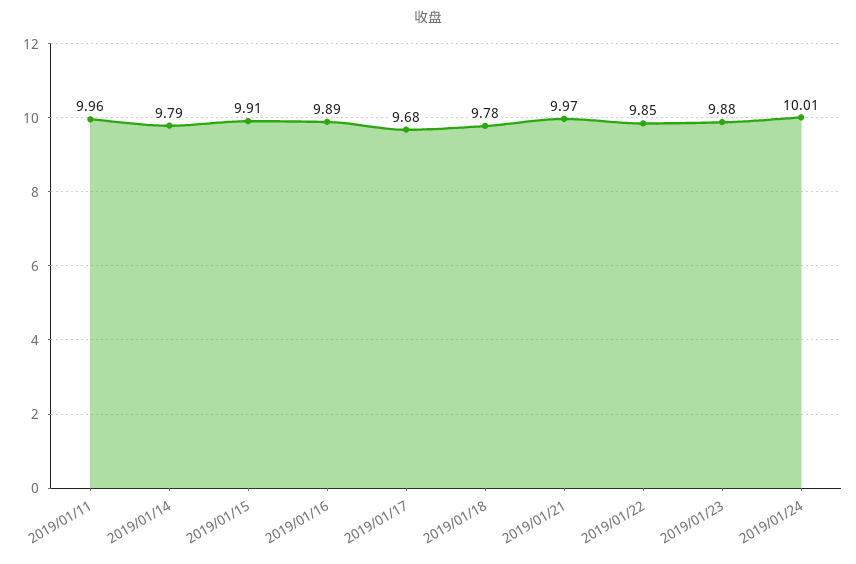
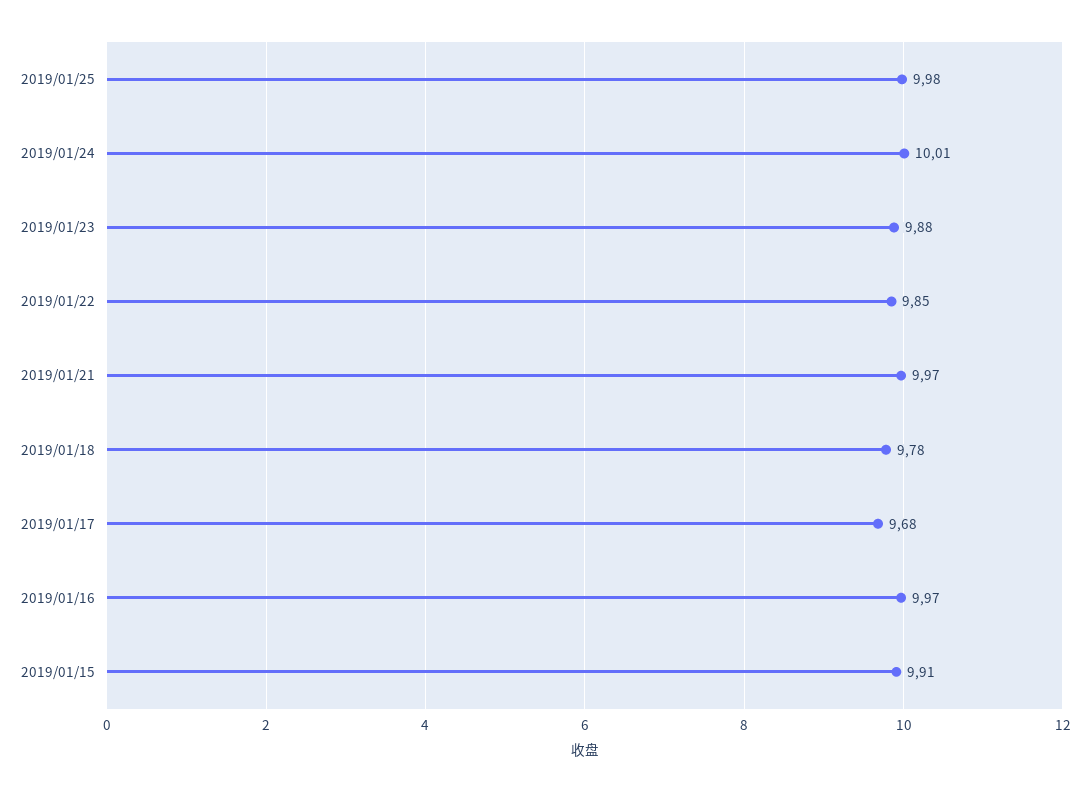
2019/01/11: 9.96 -> none
2019/01/14: 9.79 -> none
2019/01/16: 9.89 -> 9.97
2019/01/25: none -> 9.98

